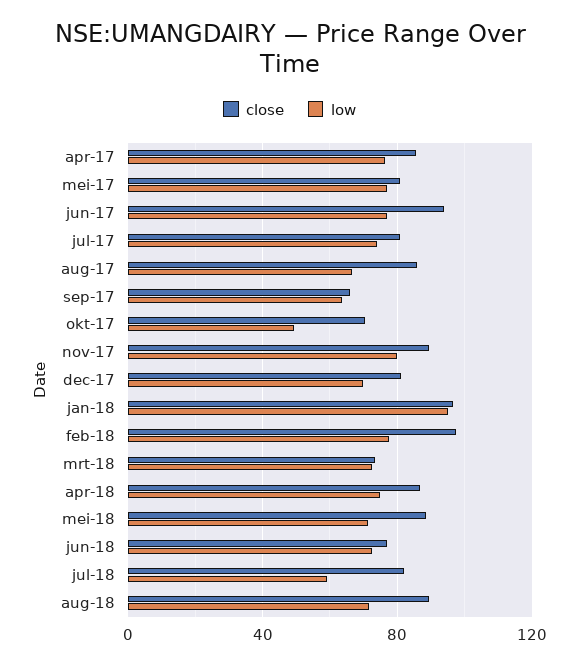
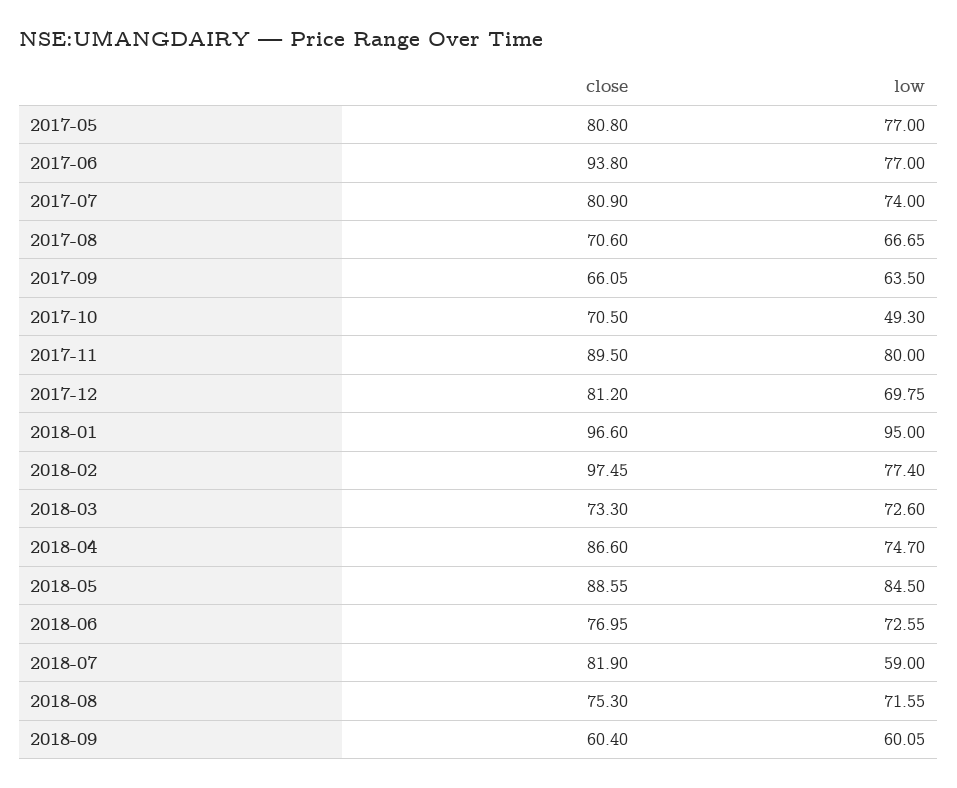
close, apr-17: 85 -> none
low, apr-17: 75 -> none
close, aug-17: 85 -> 70.6
low, mei-18: 70 -> 84.5
close, aug-18: 90 -> 75.3
close, 2018-09: none -> 60.4
low, 2018-09: none -> 60.05

